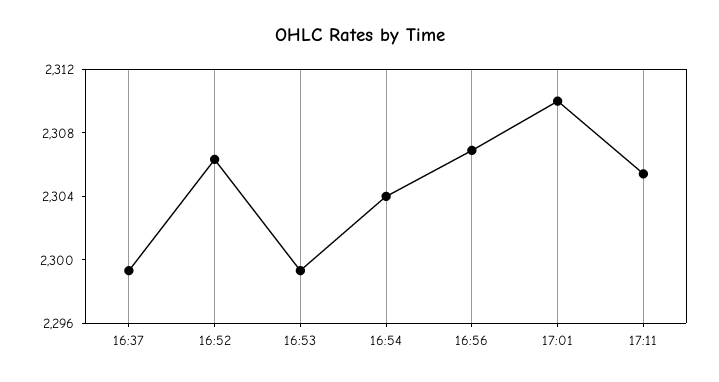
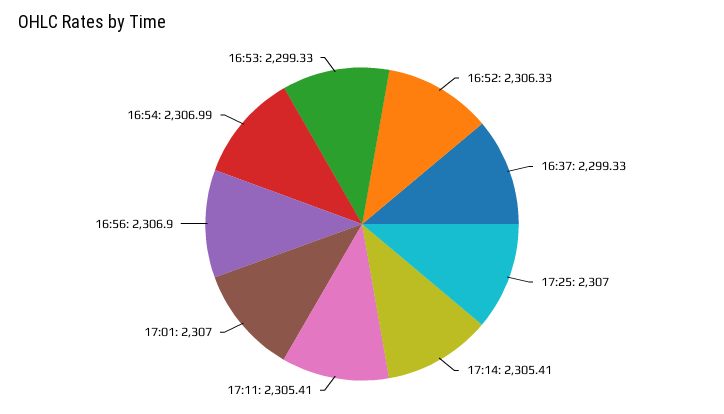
16:54: 2304 -> 2306.99
17:01: 2310 -> 2307
17:25: none -> 2307
17:14: none -> 2305.41

